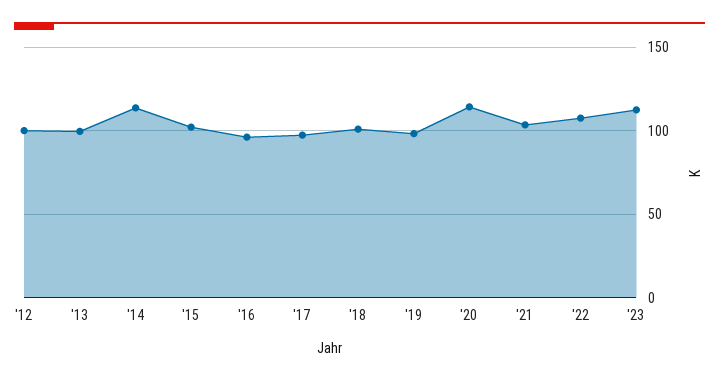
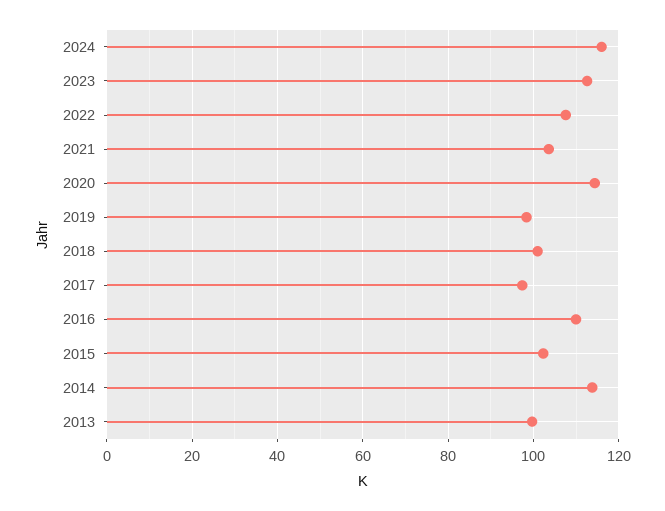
'12: 100 -> none
'16: 95 -> 110
2024: none -> 116

